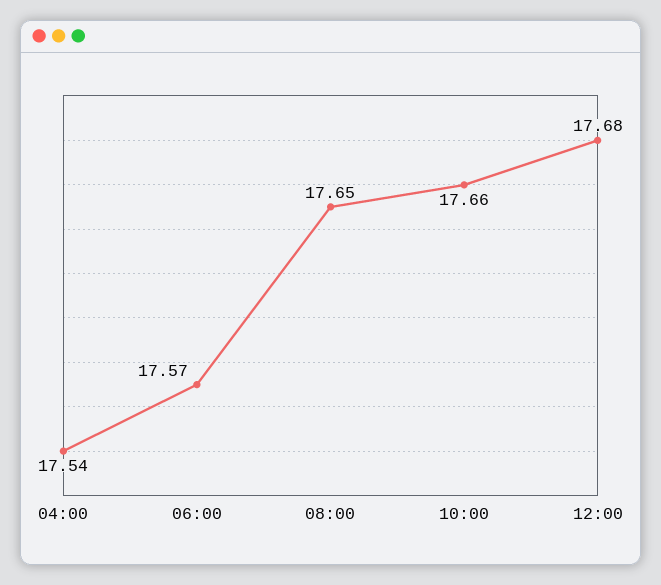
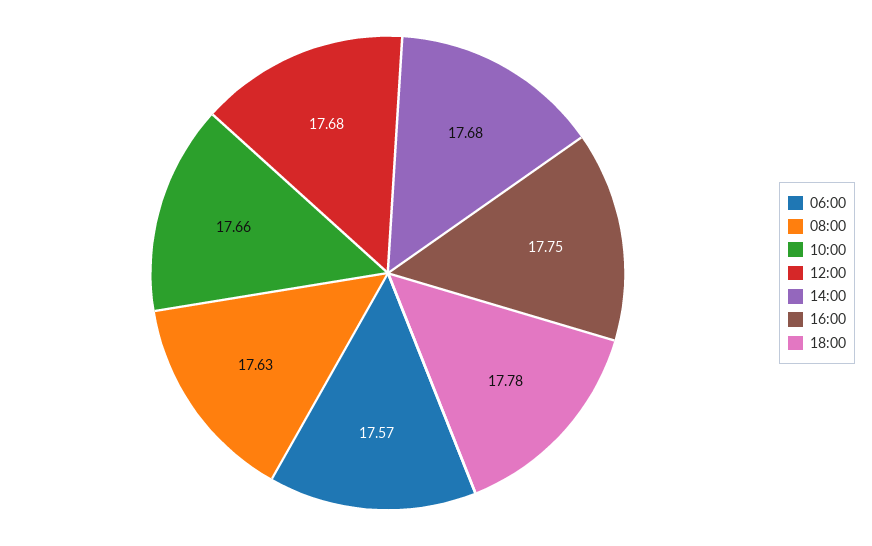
04:00: 17.54 -> none
08:00: 17.65 -> 17.63
14:00: none -> 17.68
16:00: none -> 17.75
18:00: none -> 17.78

